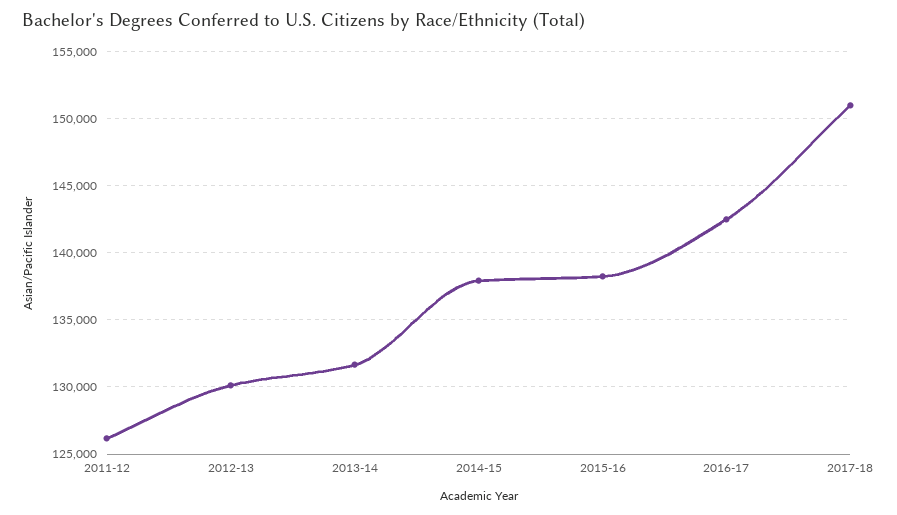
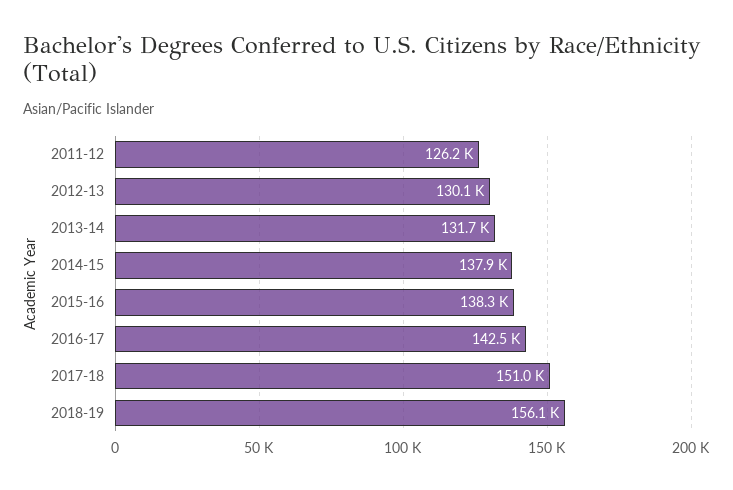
2018-19: none -> 156100

